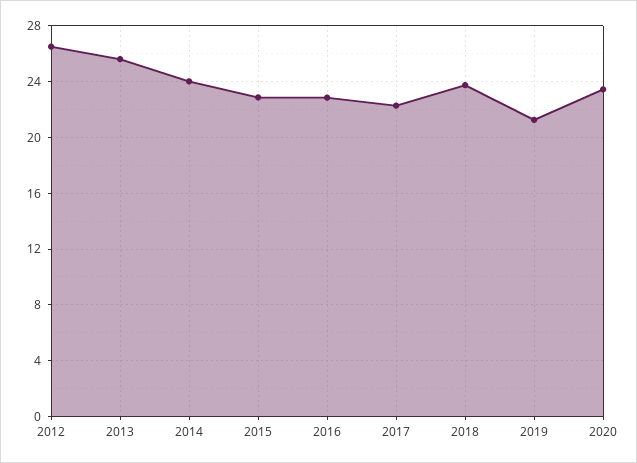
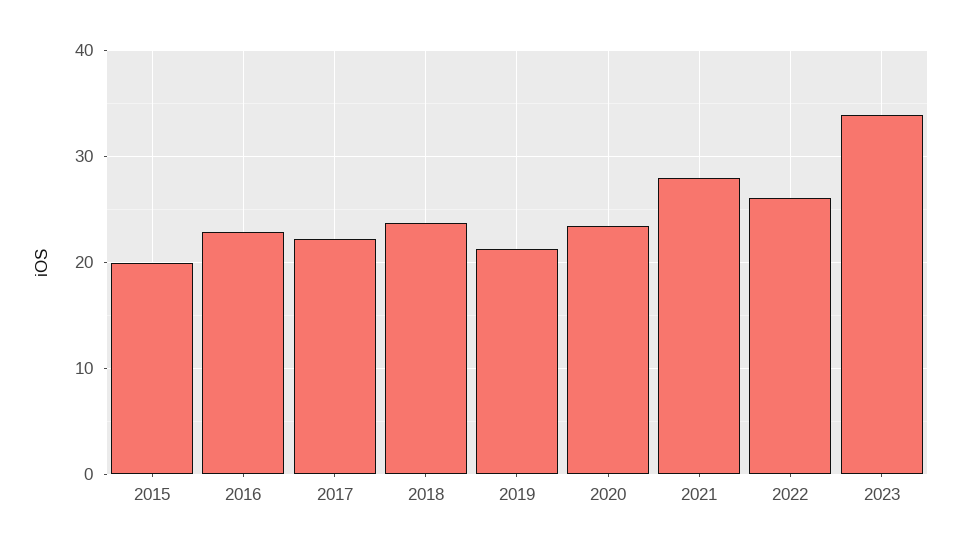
2012: 26.5 -> none
2013: 25.5 -> none
2014: 24 -> none
2015: 23 -> 20
2021: none -> 28
2022: none -> 26
2023: none -> 34

